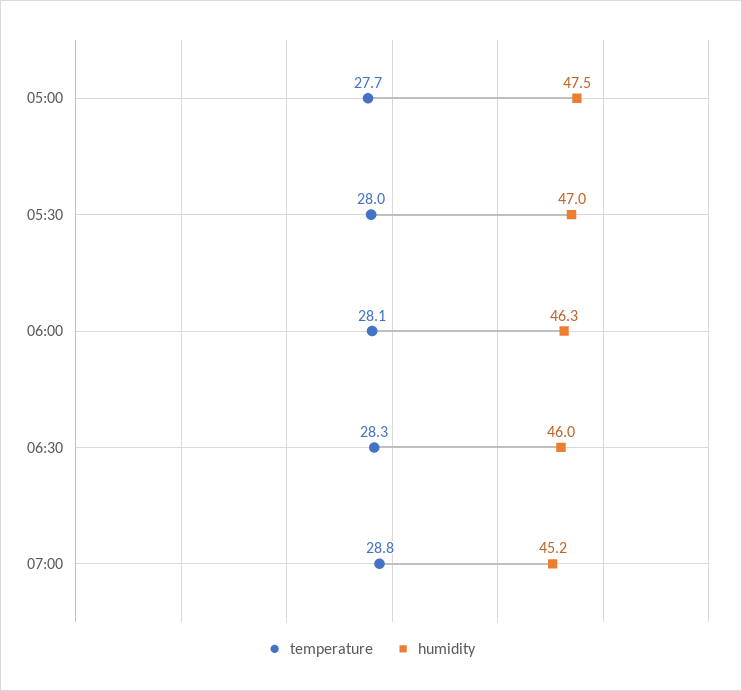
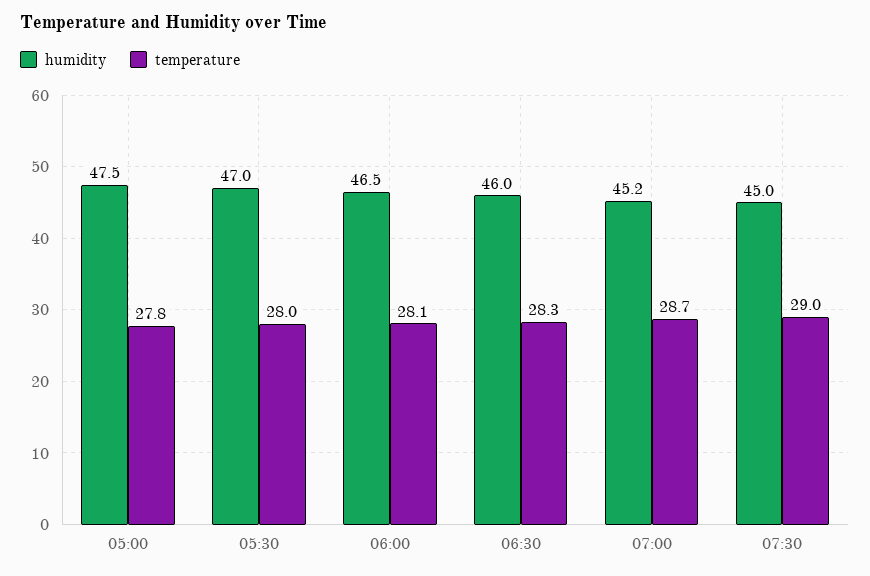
temperature, 05:00: 27.7 -> 27.8
humidity, 06:00: 46.3 -> 46.5
temperature, 07:00: 28.8 -> 28.7
humidity, 07:30: none -> 45
temperature, 07:30: none -> 29

